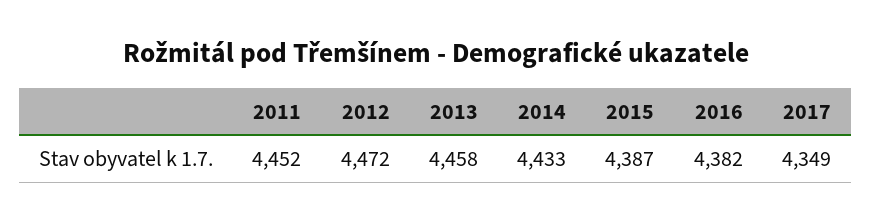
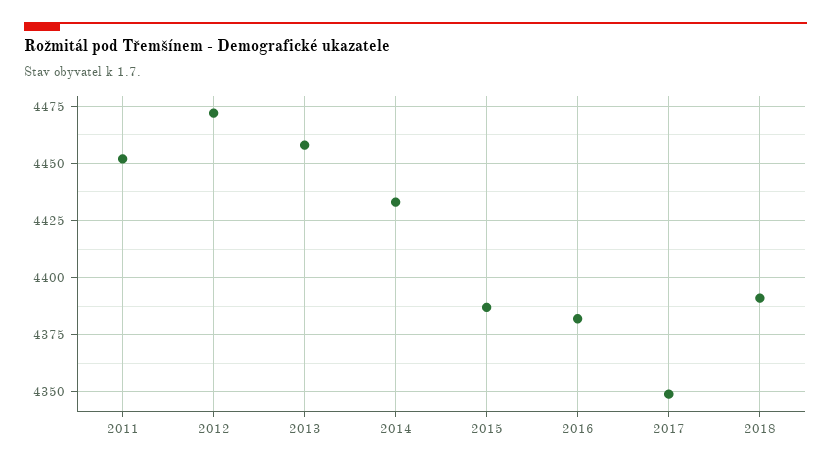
2018: none -> 4390

